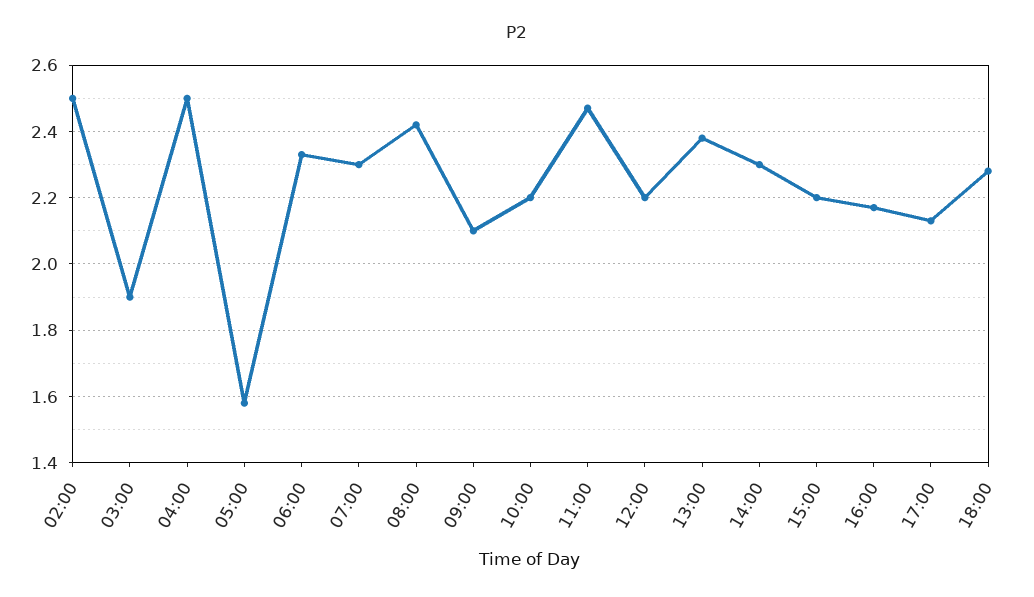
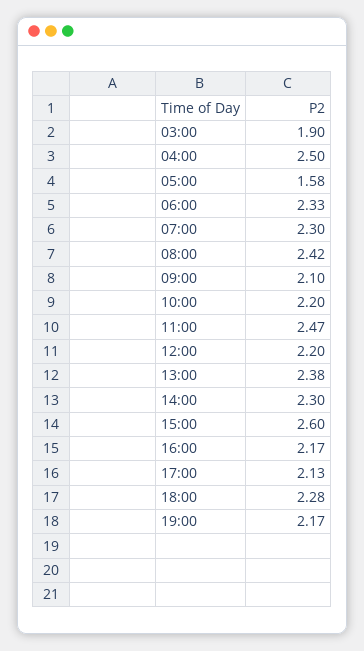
02:00: 2.5 -> none
15:00: 2.2 -> 2.6
19:00: none -> 2.17

